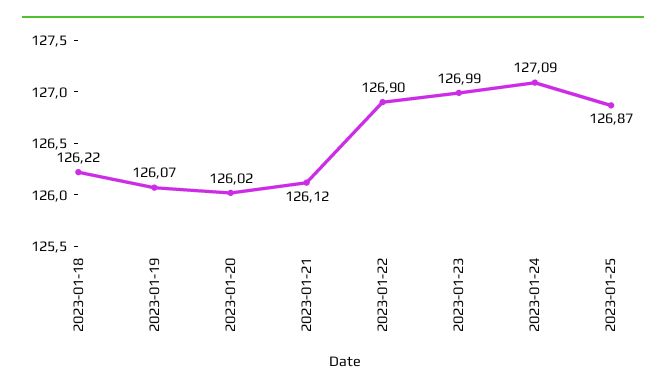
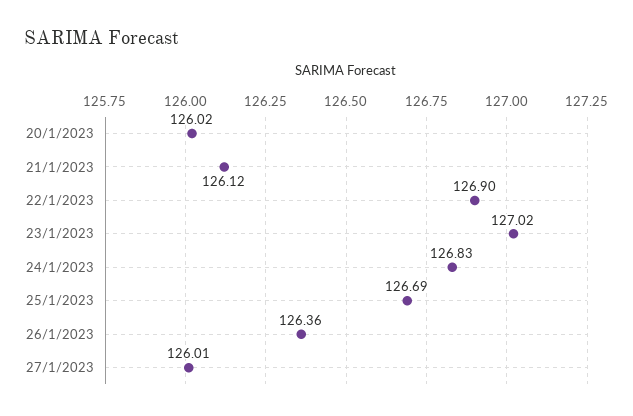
2023-01-18: 126.22 -> none
2023-01-19: 126.07 -> none
2023-01-23: 126.99 -> 127.02
2023-01-24: 127.09 -> 126.83
2023-01-25: 126.87 -> 126.69
26/1/2023: none -> 126.36
27/1/2023: none -> 126.01

